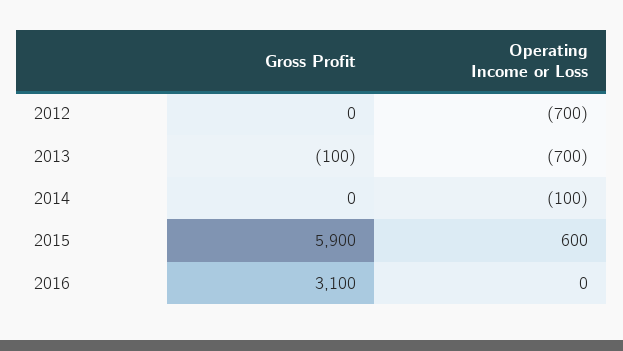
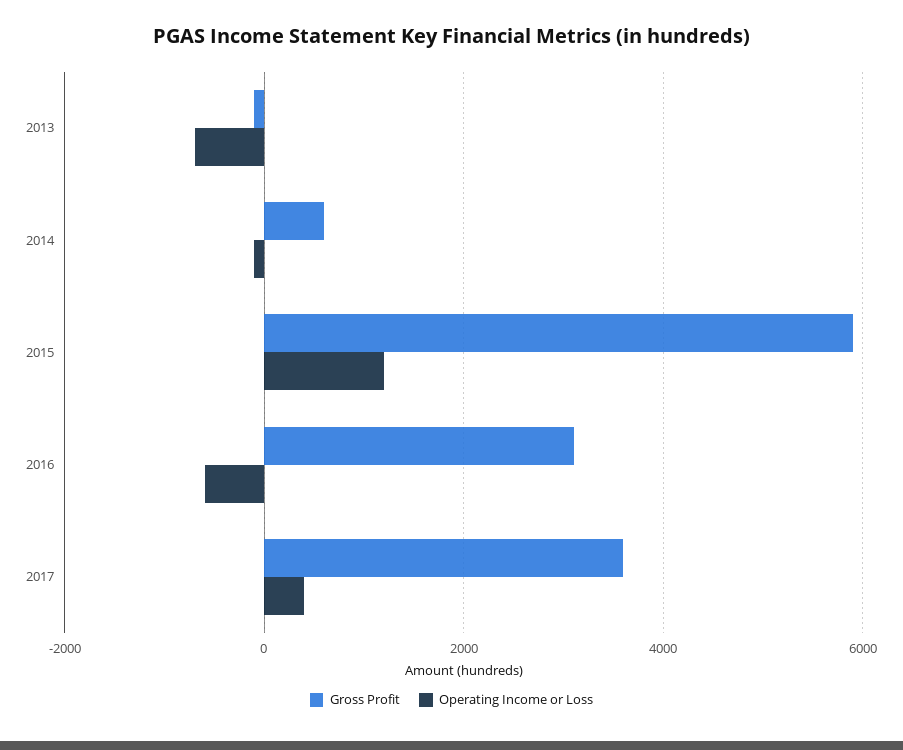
Gross Profit, 2012: 0 -> none
Operating Income or Loss, 2012: -700 -> none
Gross Profit, 2014: 0 -> 600
Operating Income or Loss, 2015: 600 -> 1200
Operating Income or Loss, 2016: 0 -> -600
Gross Profit, 2017: none -> 3600
Operating Income or Loss, 2017: none -> 400

